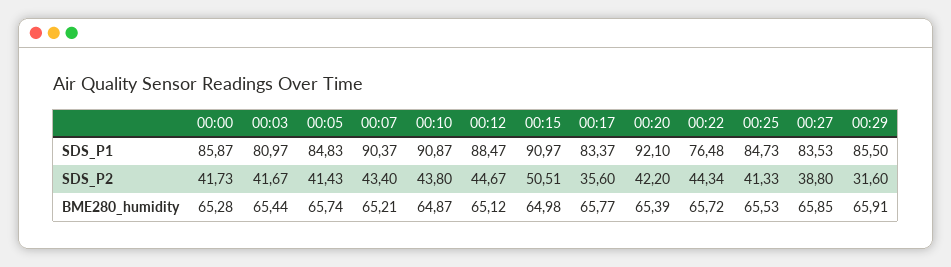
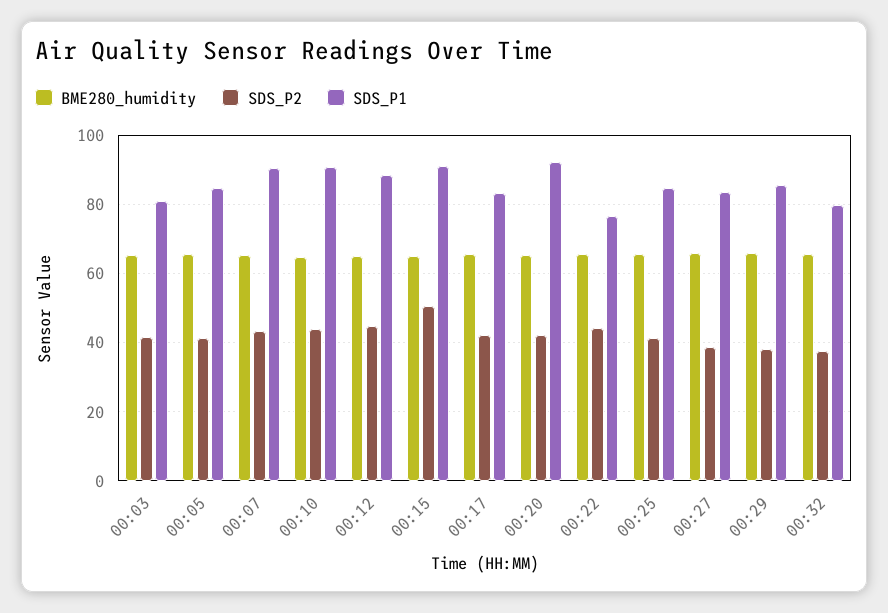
SDS_P1, 00:00: 85.87 -> none
SDS_P2, 00:00: 41.73 -> none
SDS_P2, 00:17: 35.6 -> 42
SDS_P2, 00:29: 31.6 -> 38
BME280_humidity, 00:00: 65.28 -> none
BME280_humidity, 00:32: none -> 66
SDS_P2, 00:32: none -> 38
SDS_P1, 00:32: none -> 80

